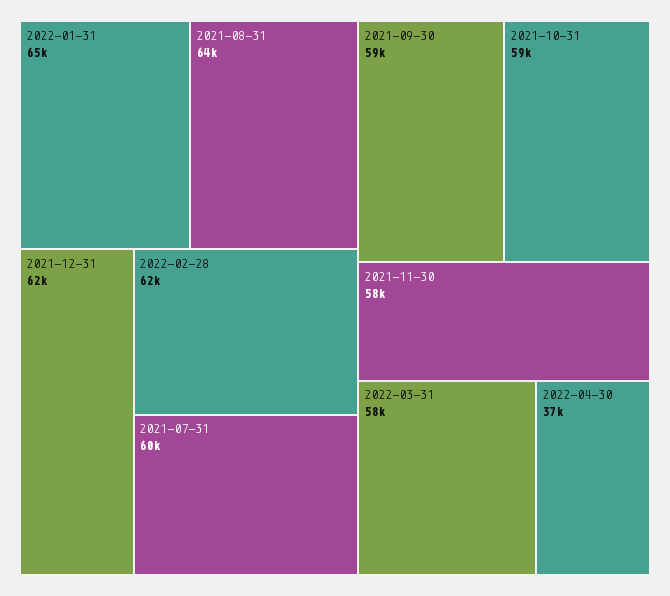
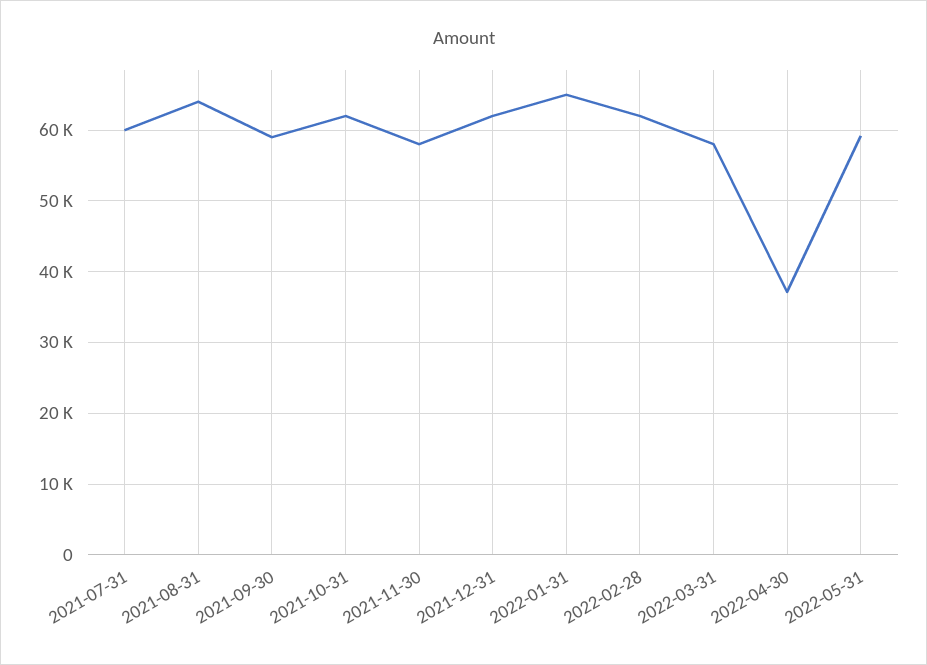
2021-10-31: 59000 -> 62000
2022-05-31: none -> 59000

